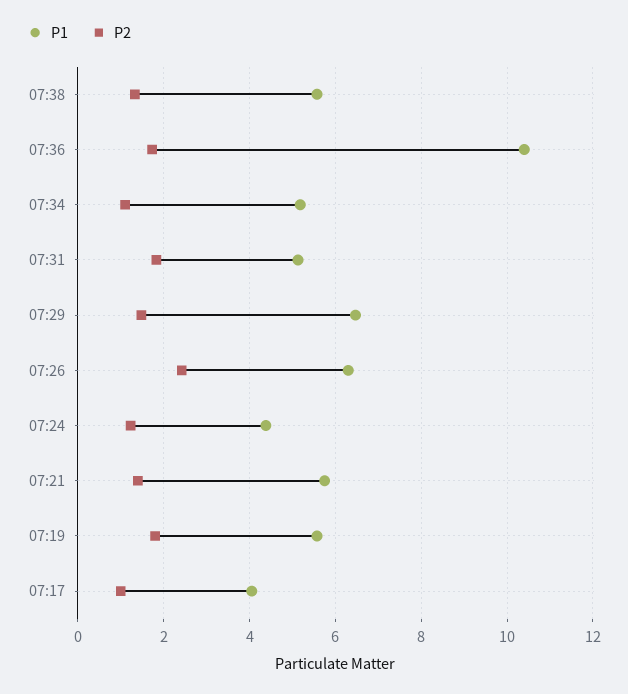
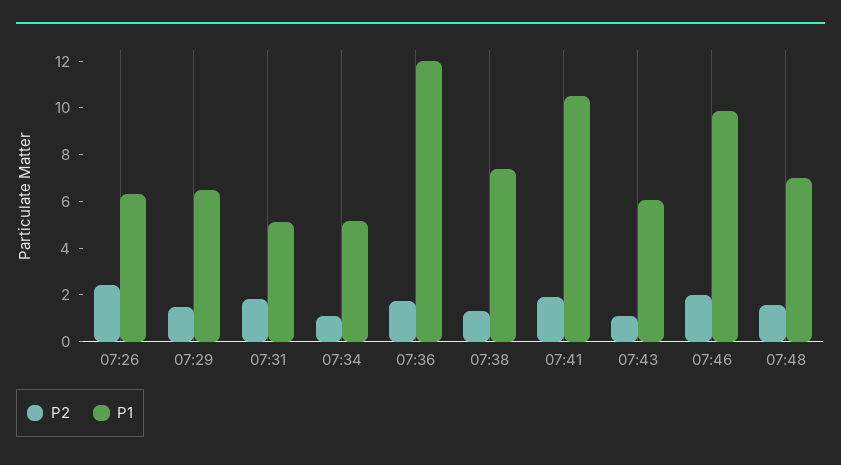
P1, 07:38: 5.6 -> 7.5
P1, 07:36: 10.4 -> 12
P1, 07:24: 4.4 -> none
P2, 07:24: 1.2 -> none
P1, 07:21: 5.8 -> none
P2, 07:21: 1.4 -> none
P1, 07:19: 5.6 -> none
P2, 07:19: 1.8 -> none
P1, 07:17: 4 -> none
P2, 07:17: 1 -> none
P2, 07:41: none -> 2
P1, 07:41: none -> 10.5
P2, 07:43: none -> 1
P1, 07:43: none -> 6
P2, 07:46: none -> 2
P1, 07:46: none -> 10
P2, 07:48: none -> 1.5
P1, 07:48: none -> 7

